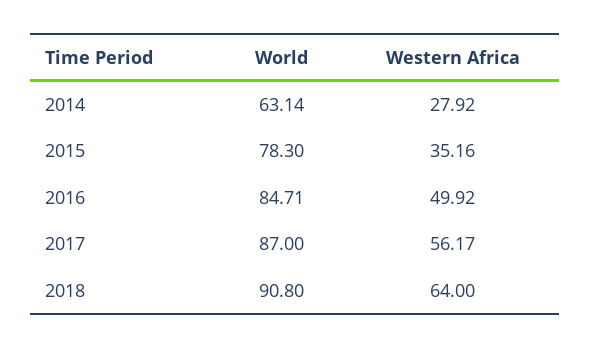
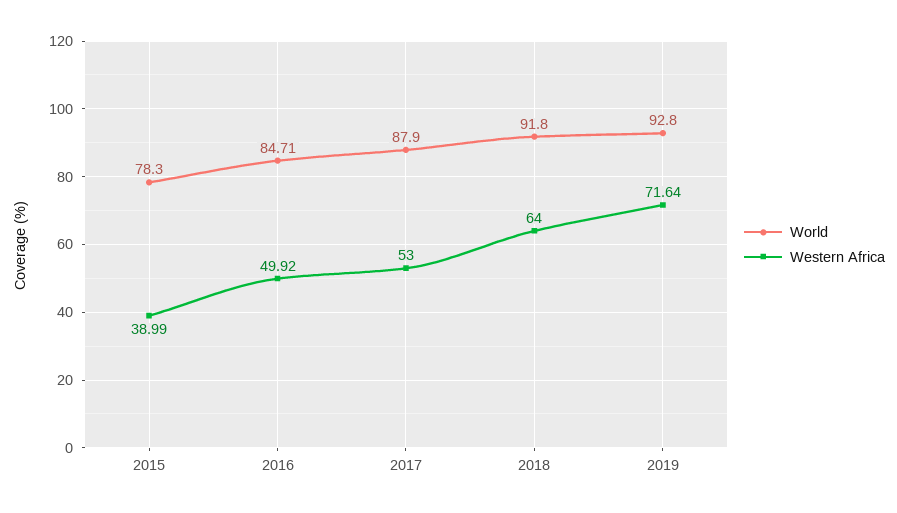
World, 2014: 63.14 -> none
Western Africa, 2014: 27.92 -> none
Western Africa, 2015: 35.16 -> 38.99
World, 2017: 87 -> 87.9
Western Africa, 2017: 56.17 -> 53
World, 2018: 90.8 -> 91.8
World, 2019: none -> 92.8
Western Africa, 2019: none -> 71.64

